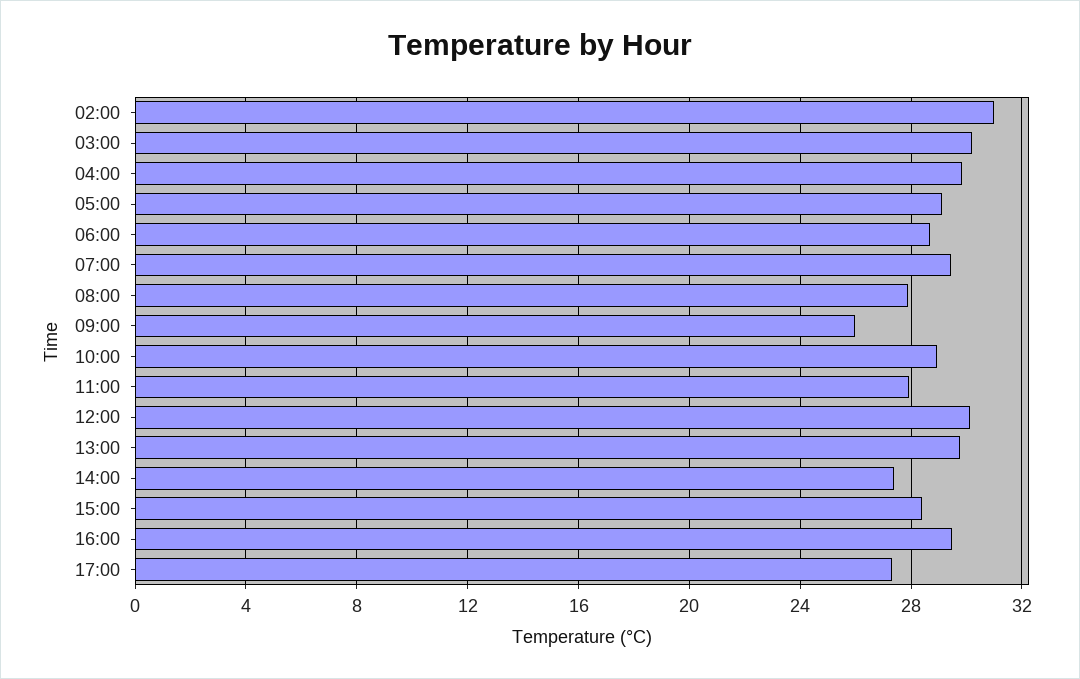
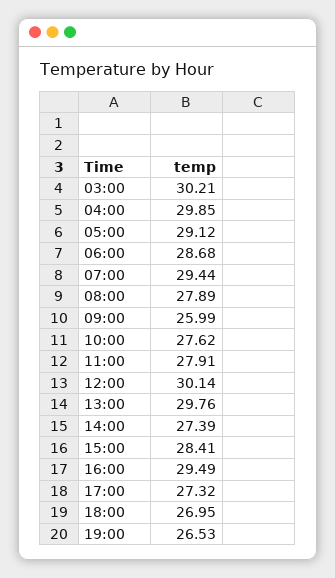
02:00: 31 -> none
10:00: 29 -> 27.62
18:00: none -> 26.95
19:00: none -> 26.53

